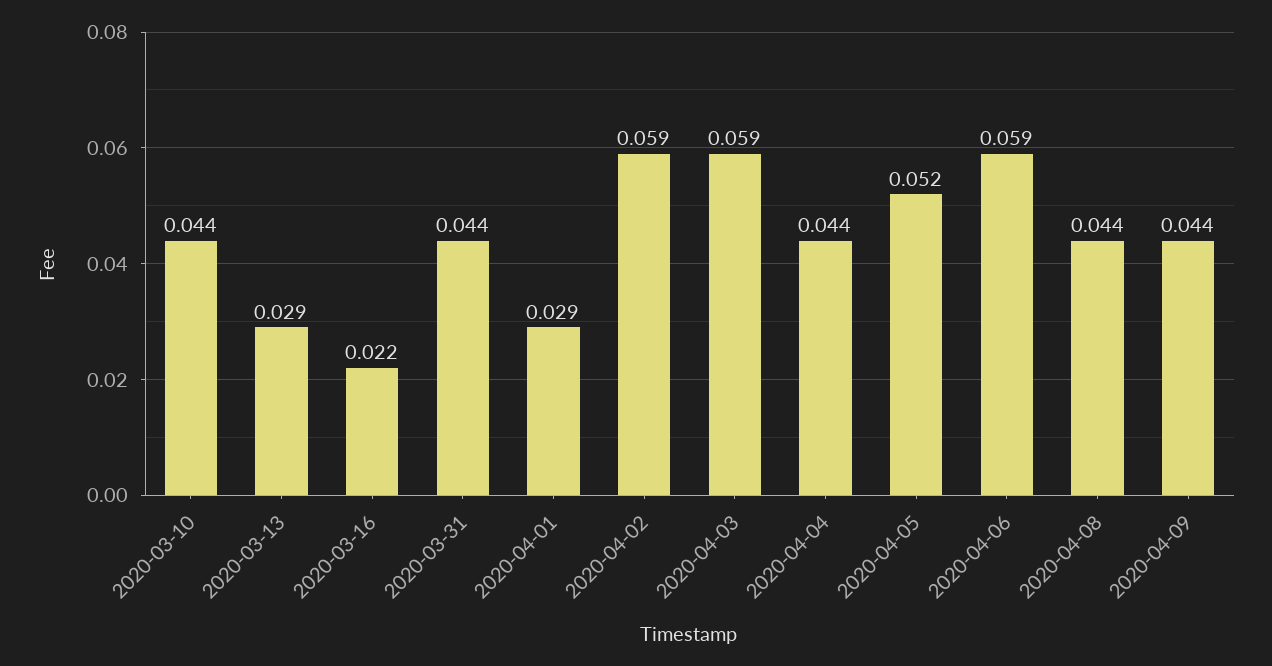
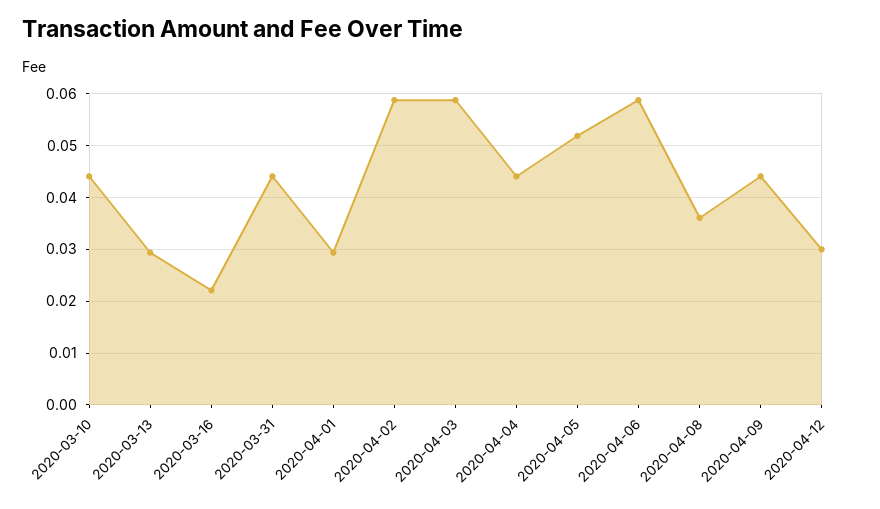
2020-04-08: 0.044 -> 0.036
2020-04-12: none -> 0.03

